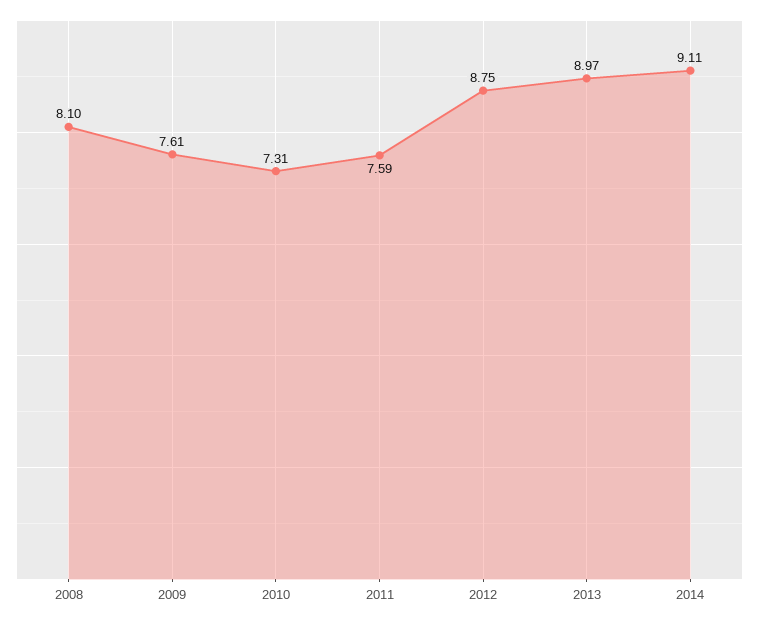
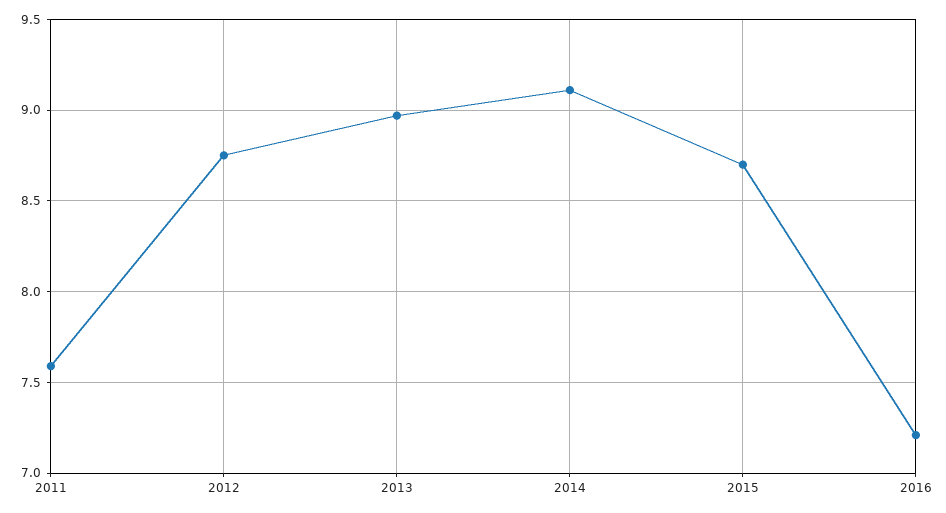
2008: 8.1 -> none
2009: 7.61 -> none
2010: 7.31 -> none
2015: none -> 8.7
2016: none -> 7.2

